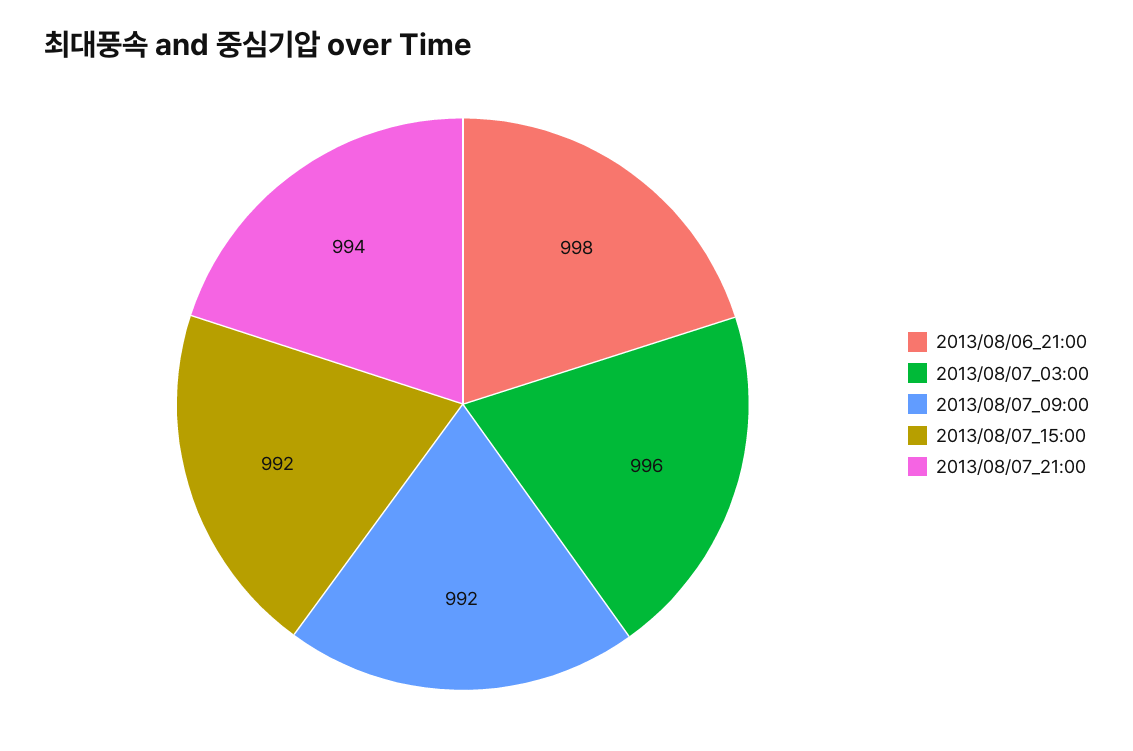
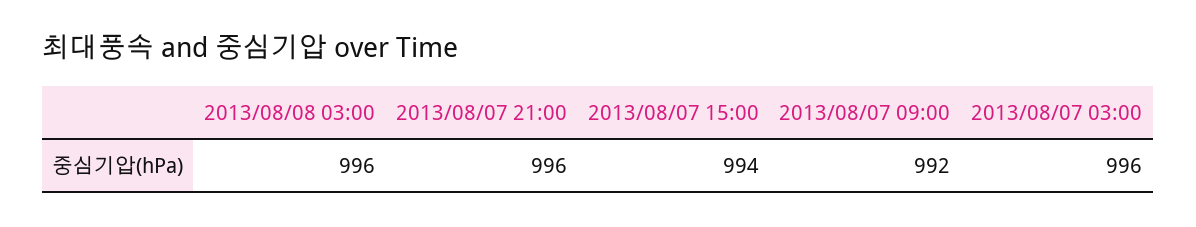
2013/08/06_21:00: 998 -> none
2013/08/07_15:00: 992 -> 994
2013/08/07_21:00: 994 -> 996
2013/08/08 03:00: none -> 996

